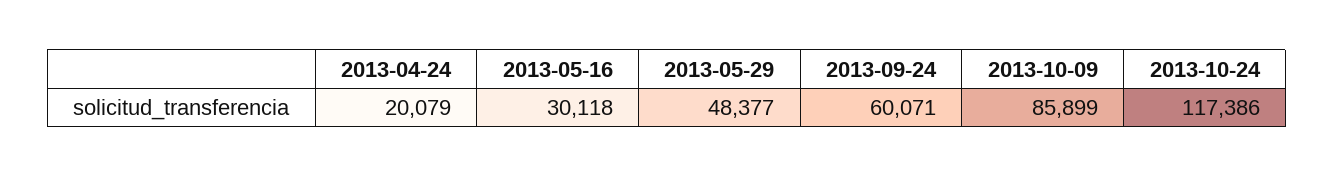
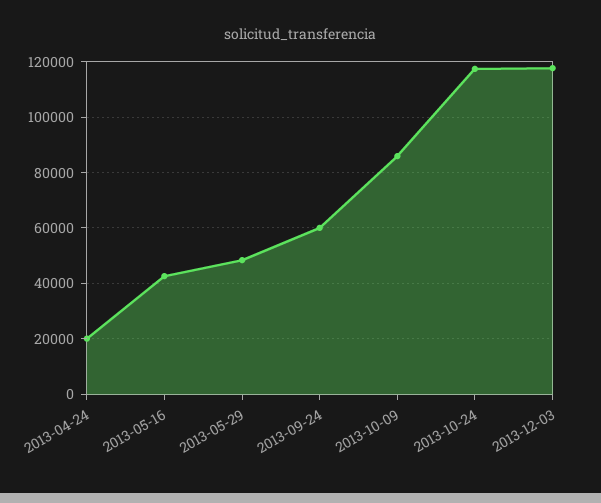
2013-05-16: 30118 -> 42500
2013-12-03: none -> 117500

